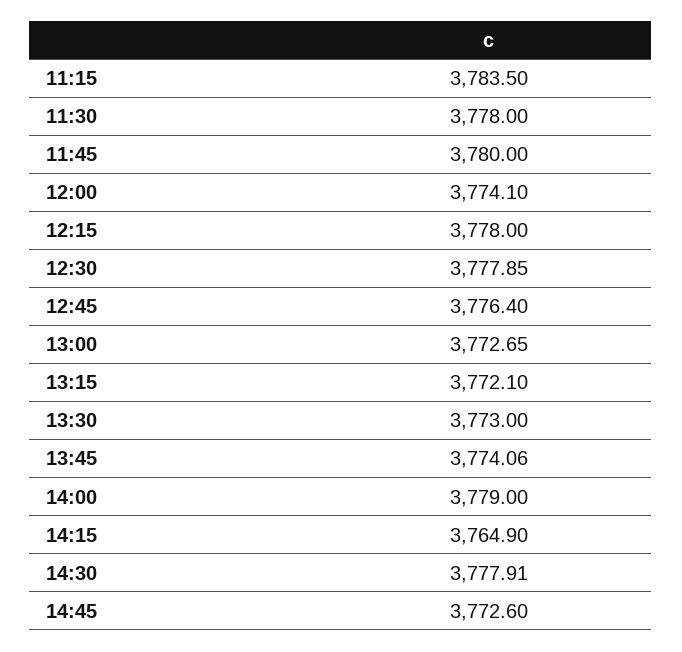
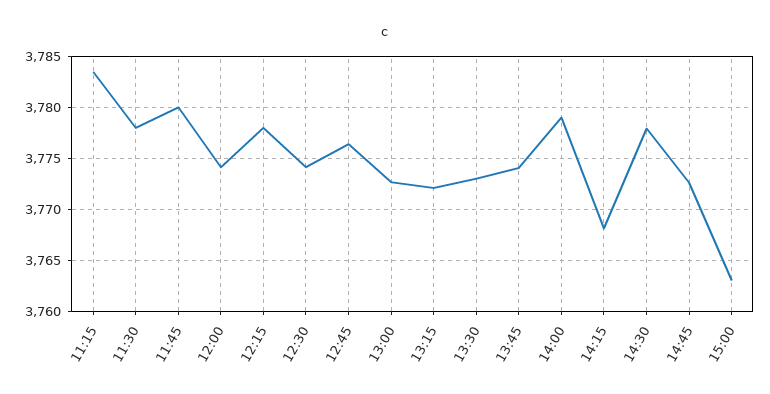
12:30: 3777.85 -> 3774
14:15: 3764.9 -> 3768
15:00: none -> 3763

